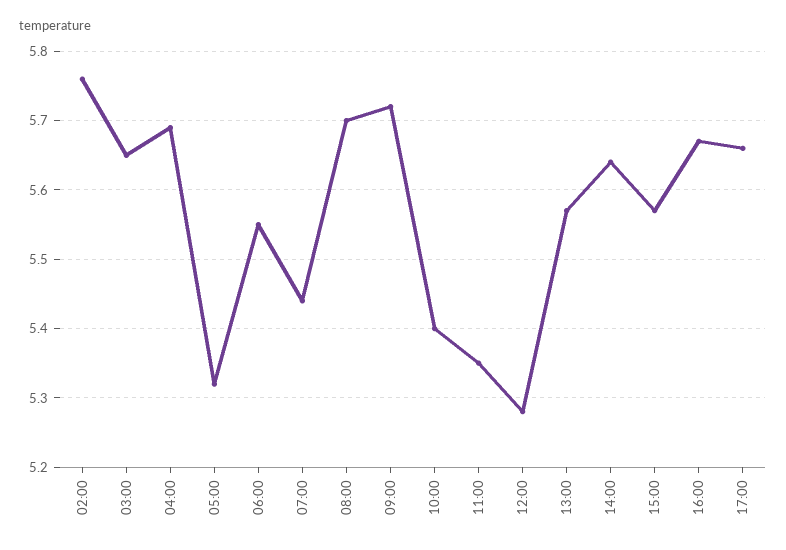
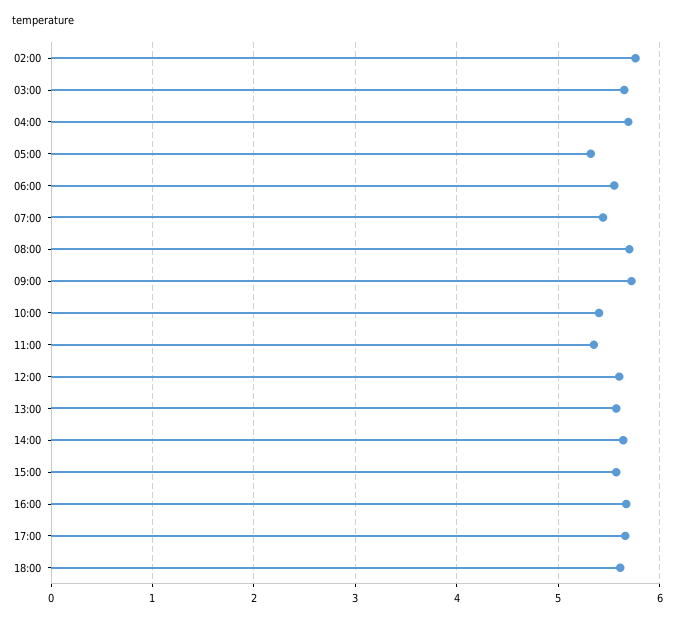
12:00: 5.28 -> 5.6
18:00: none -> 5.6

